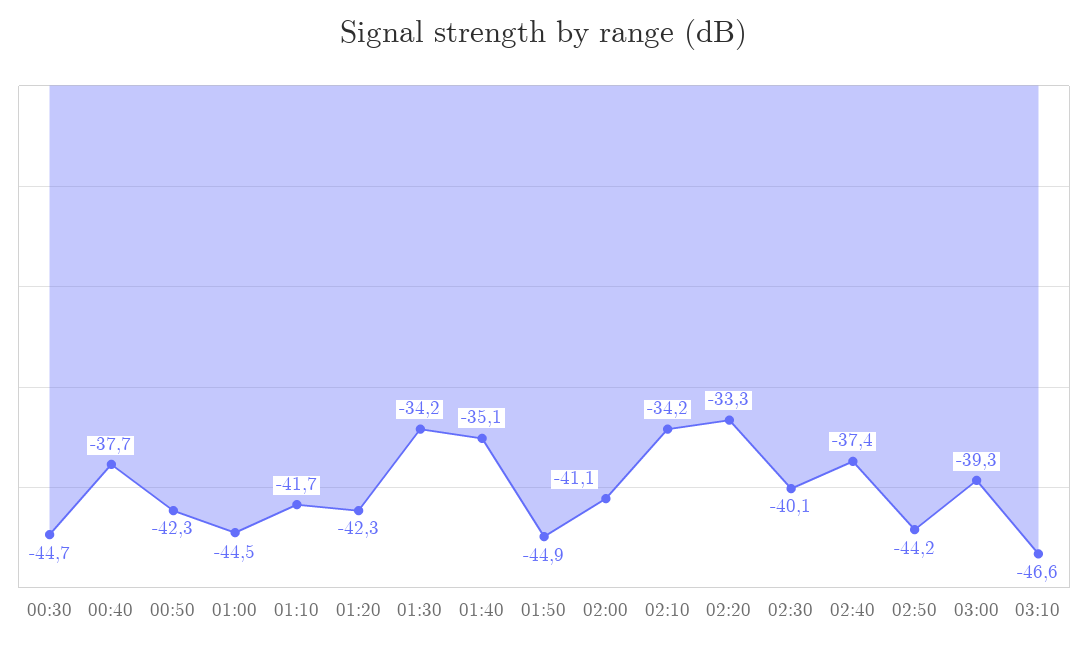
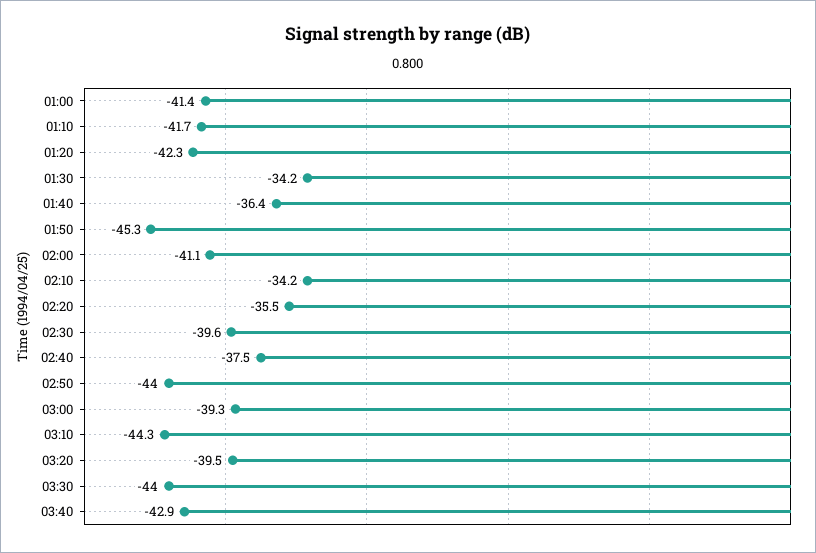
00:30: -44.7 -> none
00:40: -37.7 -> none
00:50: -42.3 -> none
01:00: -44.5 -> -41.4
01:40: -35.1 -> -36.4
01:50: -44.9 -> -45.3
02:20: -33.3 -> -35.5
02:30: -40.1 -> -39.6
02:40: -37.4 -> -37.5
02:50: -44.2 -> -44
03:10: -46.6 -> -44.3
03:20: none -> -39.5
03:30: none -> -44
03:40: none -> -42.9

